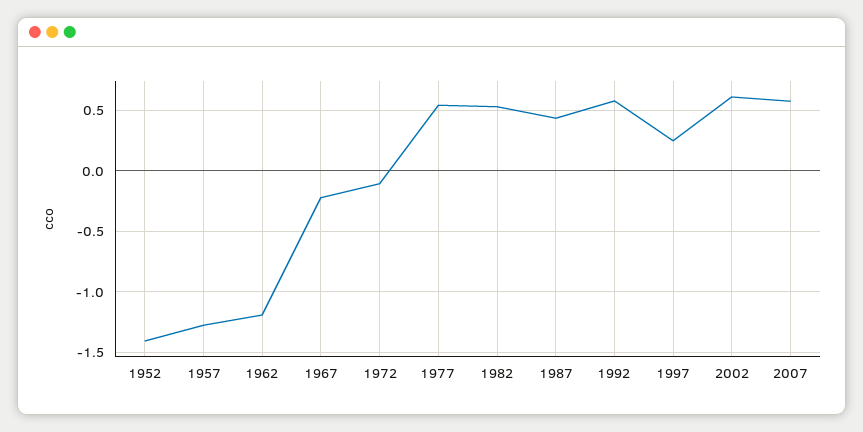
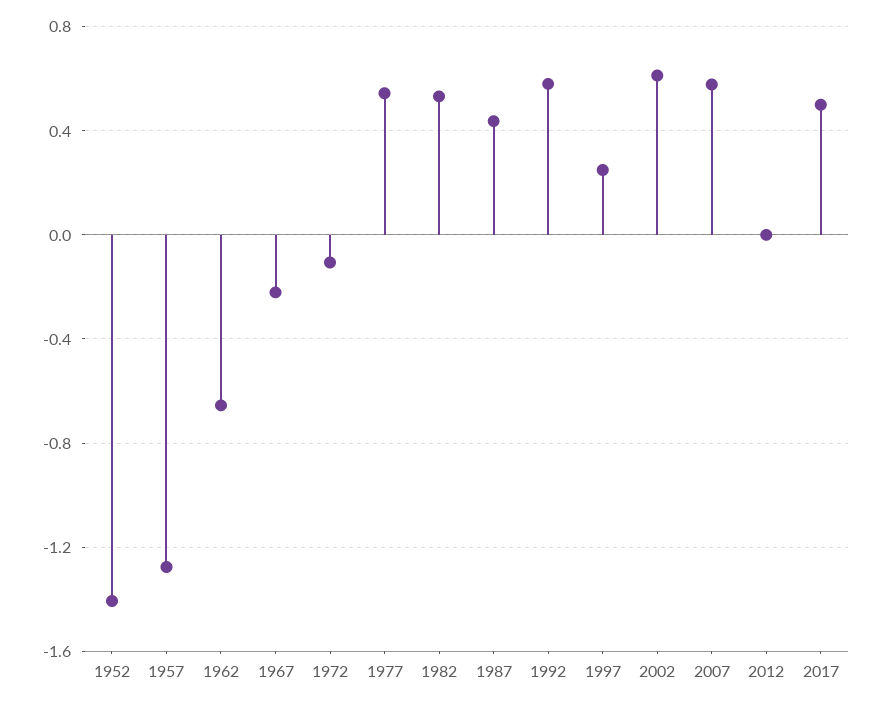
1962: -1.2 -> -0.65
2012: none -> 0
2017: none -> 0.5

